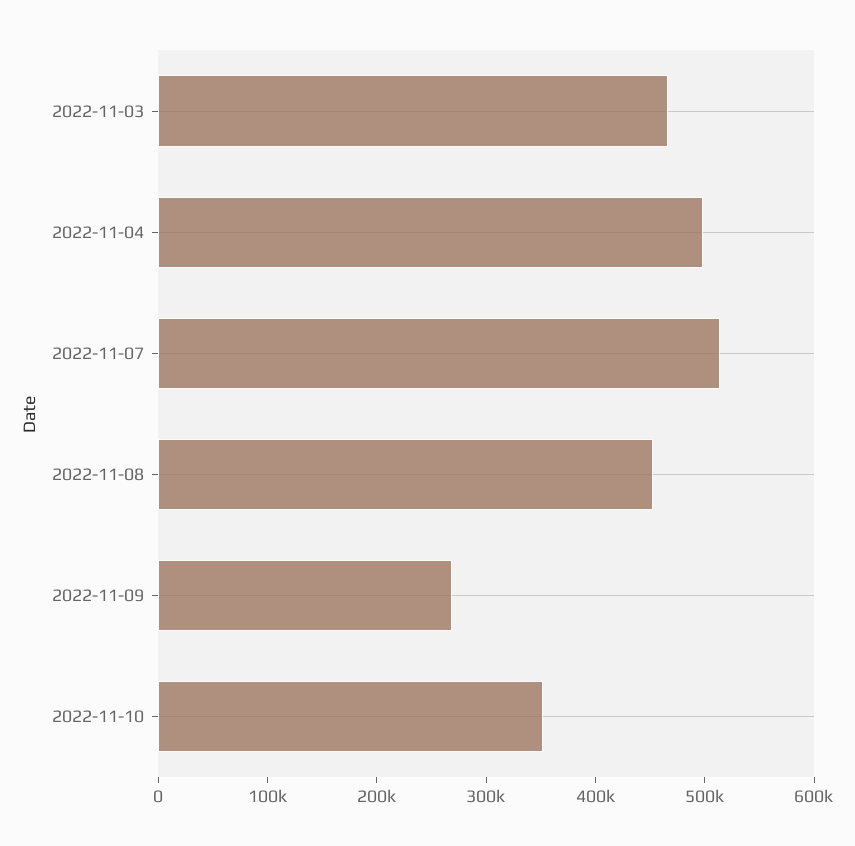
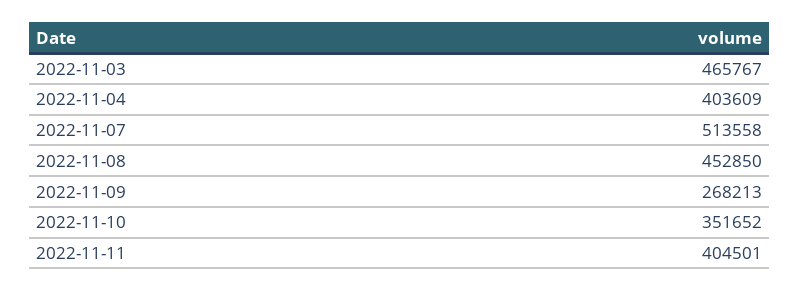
2022-11-04: 500000 -> 403609
2022-11-11: none -> 404501

